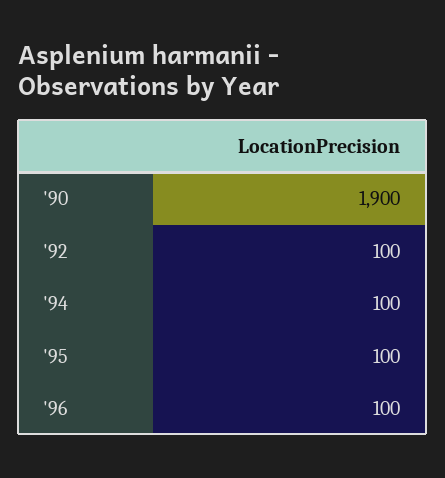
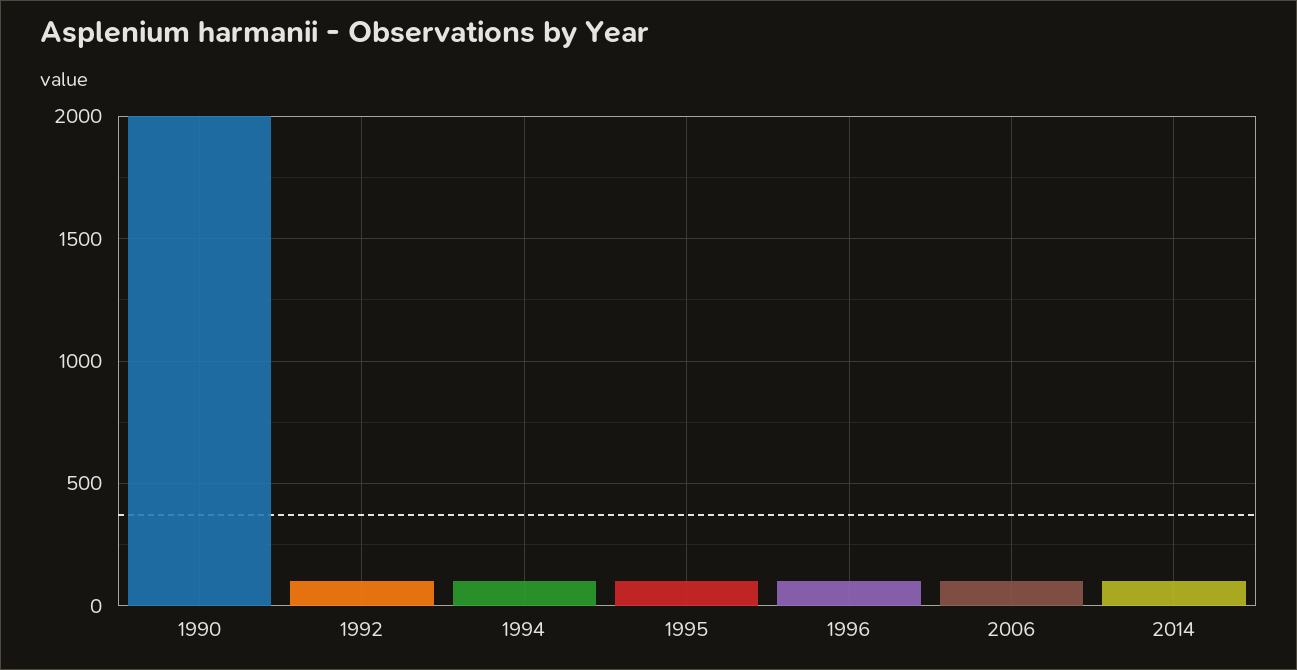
'90: 1900 -> 2000
2006: none -> 100
2014: none -> 100

